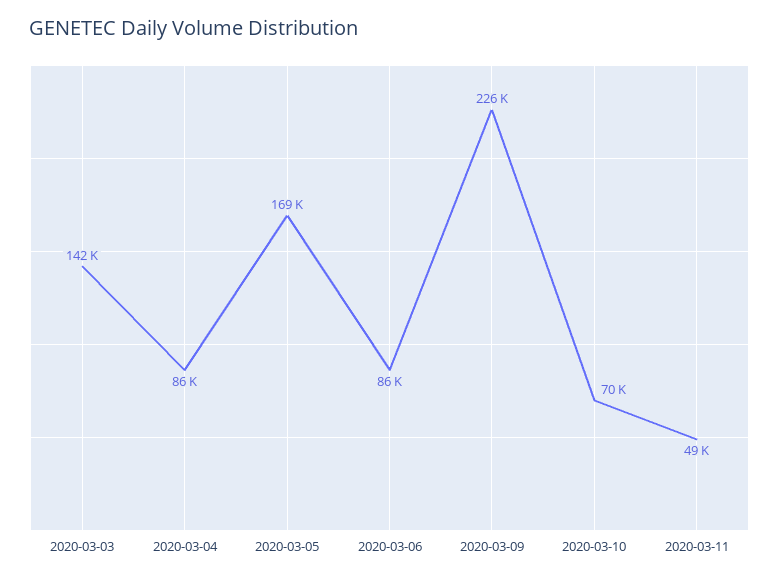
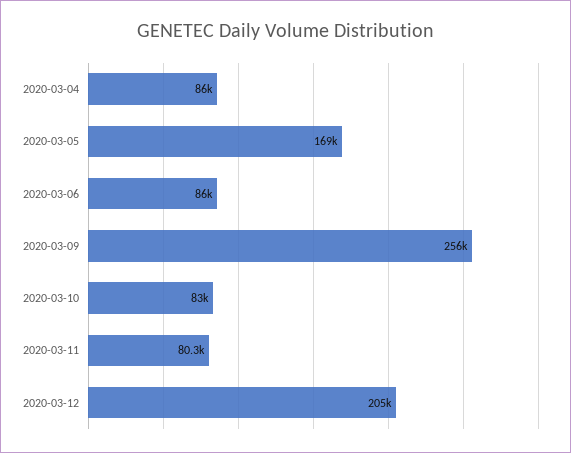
2020-03-03: 142000 -> none
2020-03-09: 226000 -> 256000
2020-03-10: 70000 -> 83000
2020-03-11: 49000 -> 80300
2020-03-12: none -> 205000

